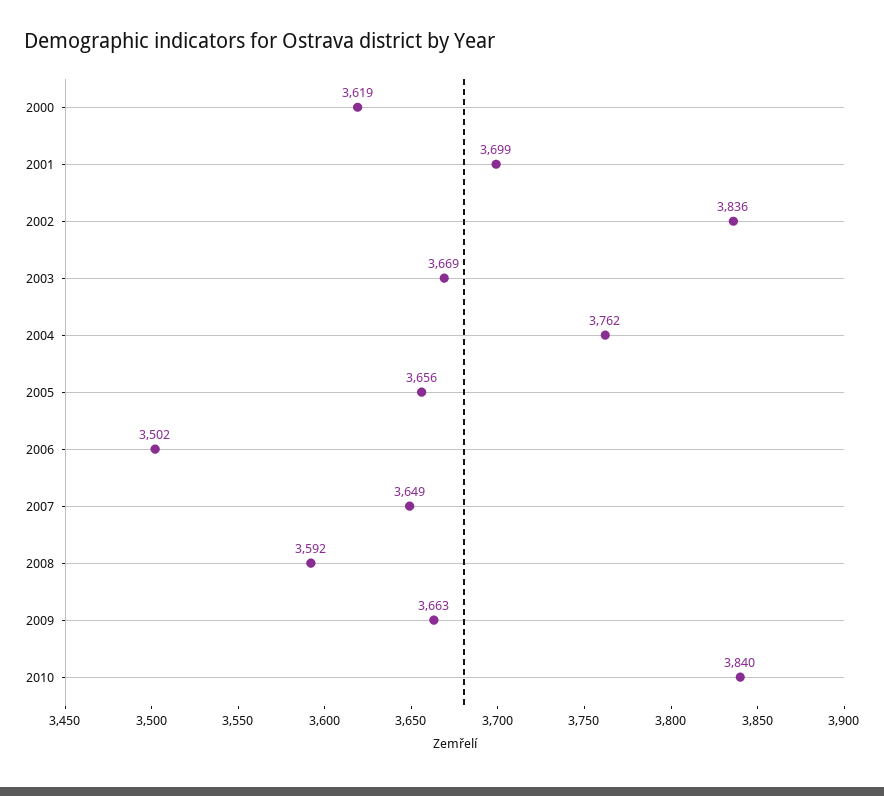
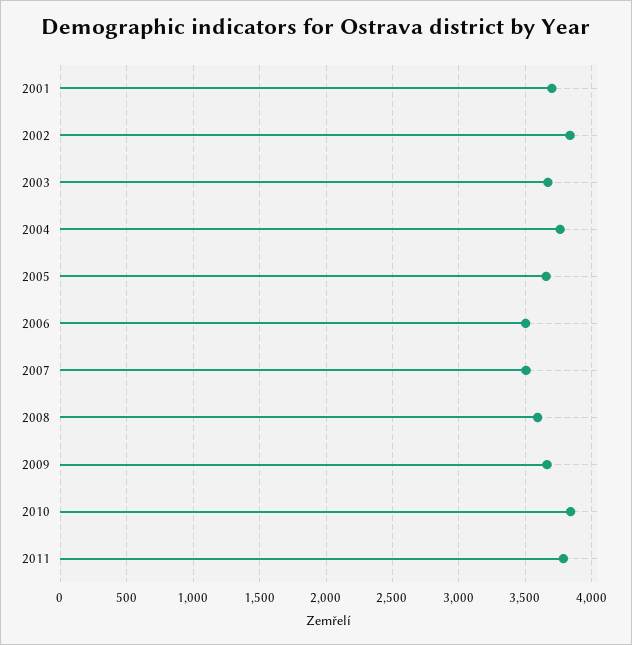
2000: 3619 -> none
2007: 3649 -> 3500
2011: none -> 3800

